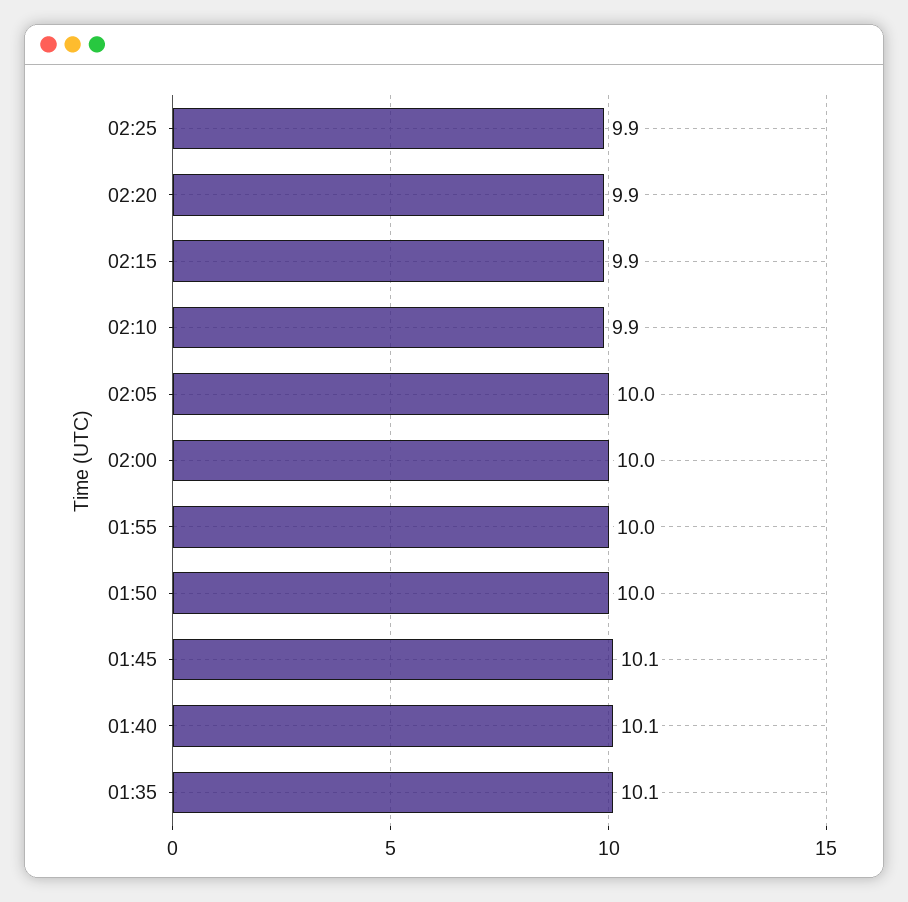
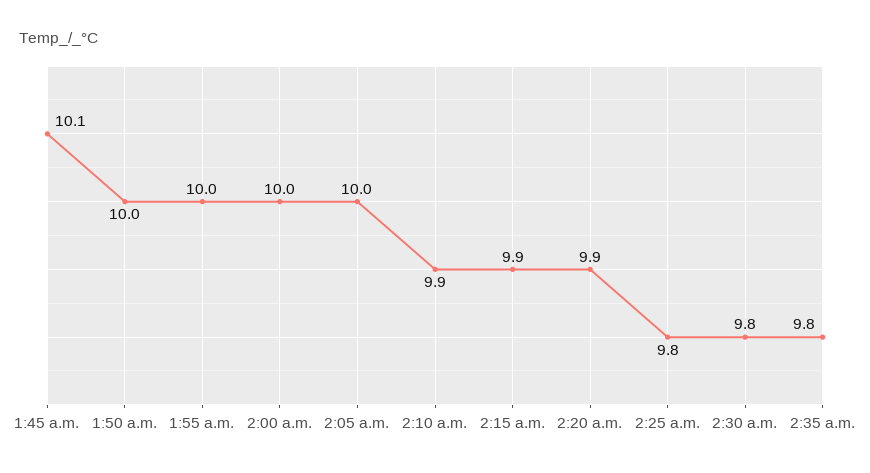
02:25: 9.9 -> 9.8
01:40: 10.1 -> none
01:35: 10.1 -> none
2:30 a.m.: none -> 9.8
2:35 a.m.: none -> 9.8

